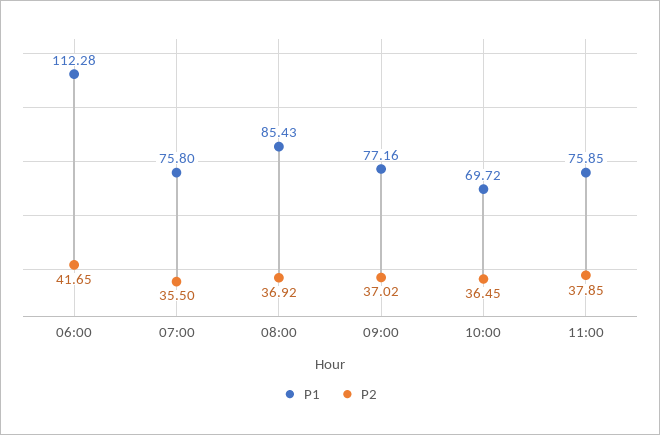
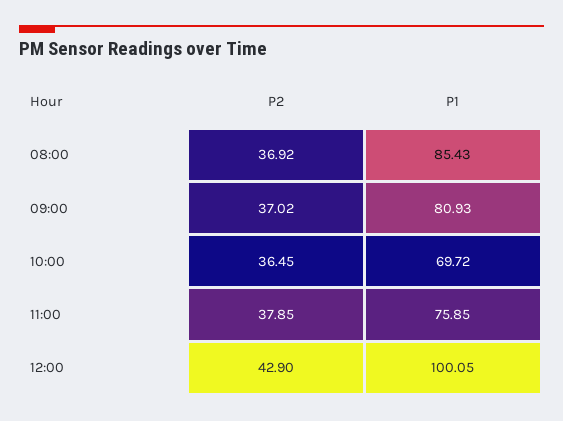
P1, 06:00: 112.28 -> none
P2, 06:00: 41.65 -> none
P1, 07:00: 75.8 -> none
P2, 07:00: 35.5 -> none
P1, 09:00: 77.16 -> 80.93
P2, 12:00: none -> 42.9
P1, 12:00: none -> 100.05

